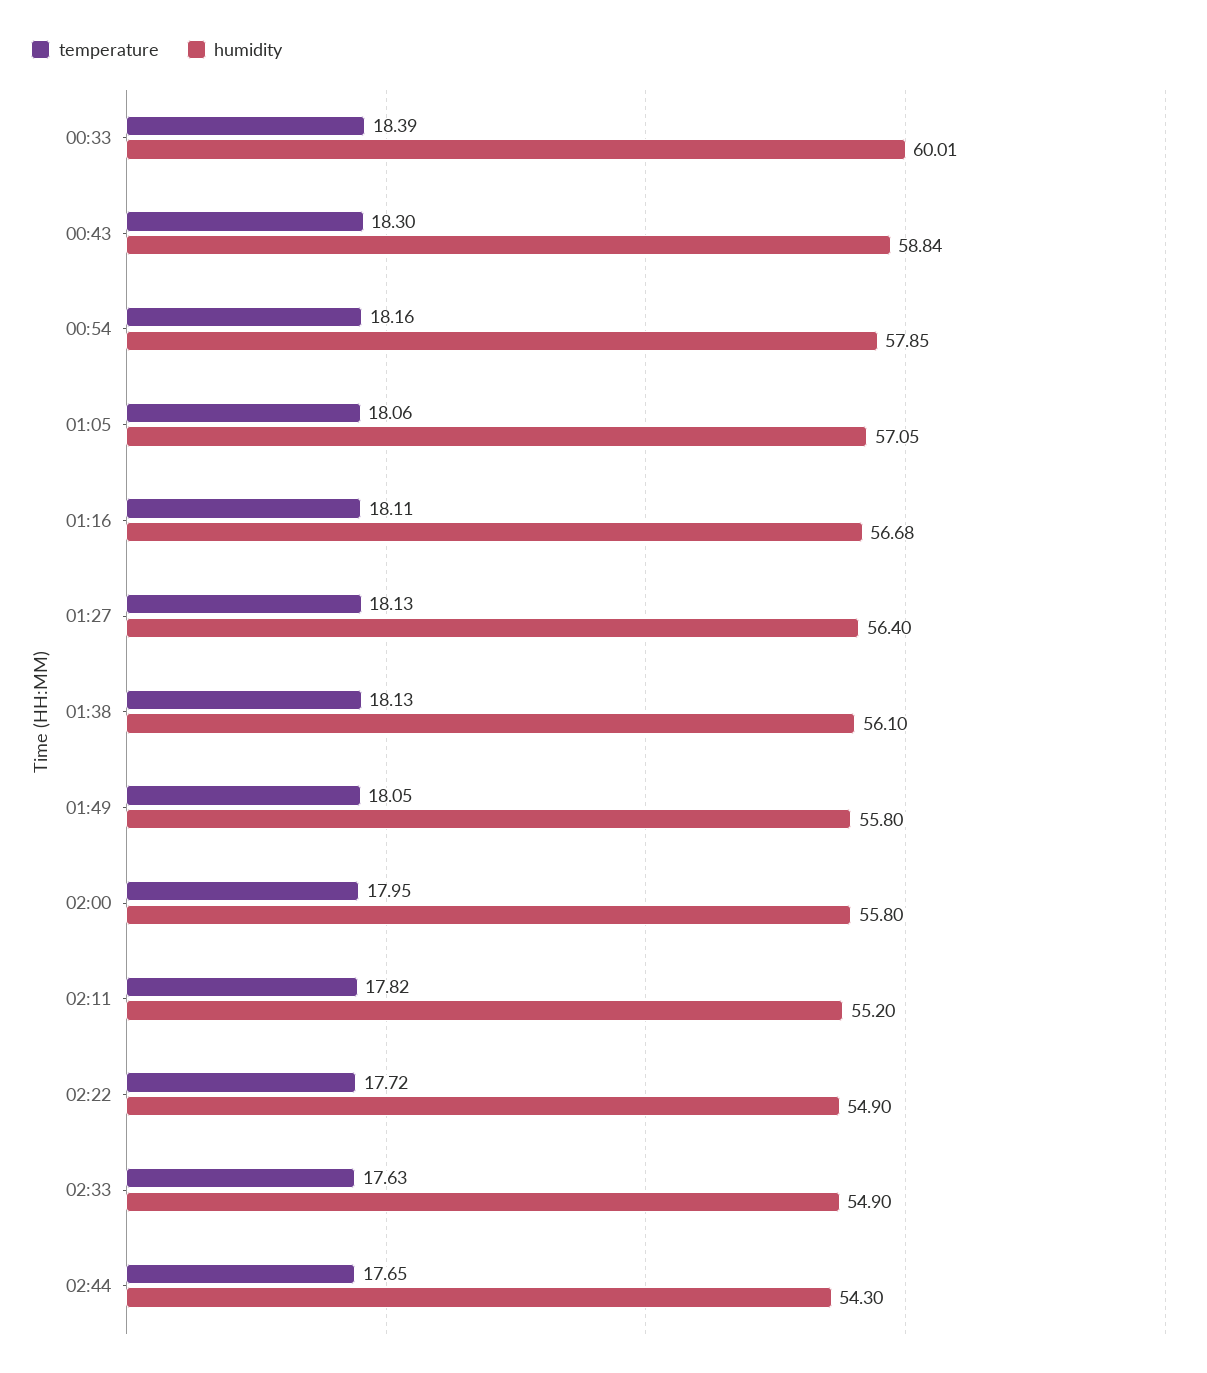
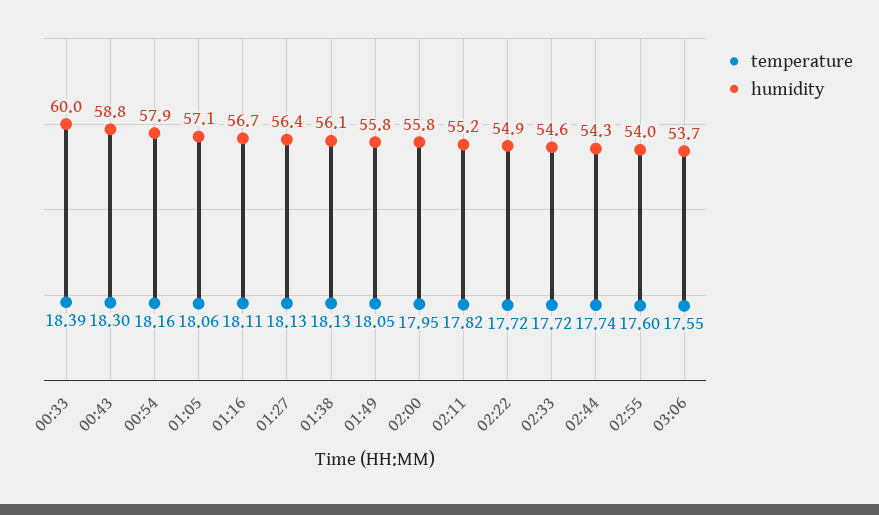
temperature, 02:33: 17.63 -> 17.72
humidity, 02:33: 54.9 -> 54.6
temperature, 02:44: 17.65 -> 17.74
temperature, 02:55: none -> 17.6
humidity, 02:55: none -> 54
temperature, 03:06: none -> 17.55
humidity, 03:06: none -> 53.7

